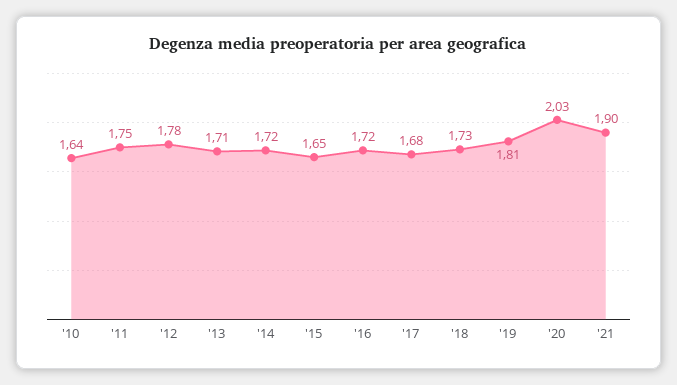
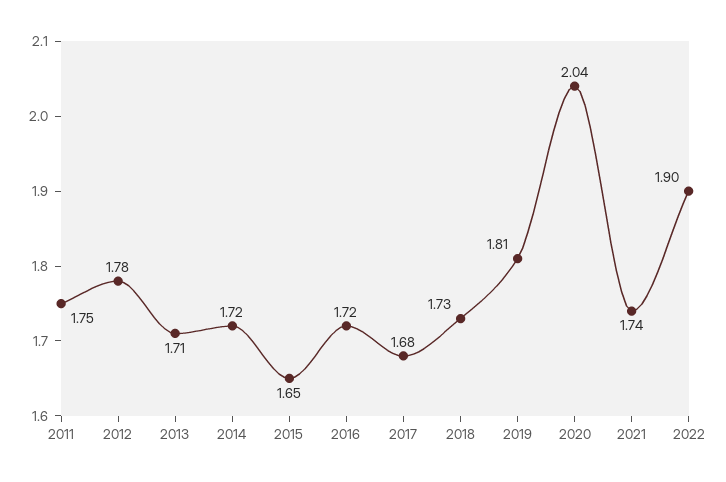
'10: 1.64 -> none
'20: 2.03 -> 2.04
'21: 1.9 -> 1.74
2022: none -> 1.9

